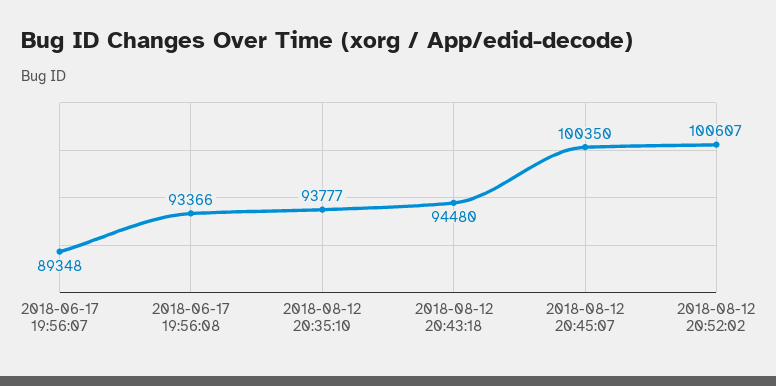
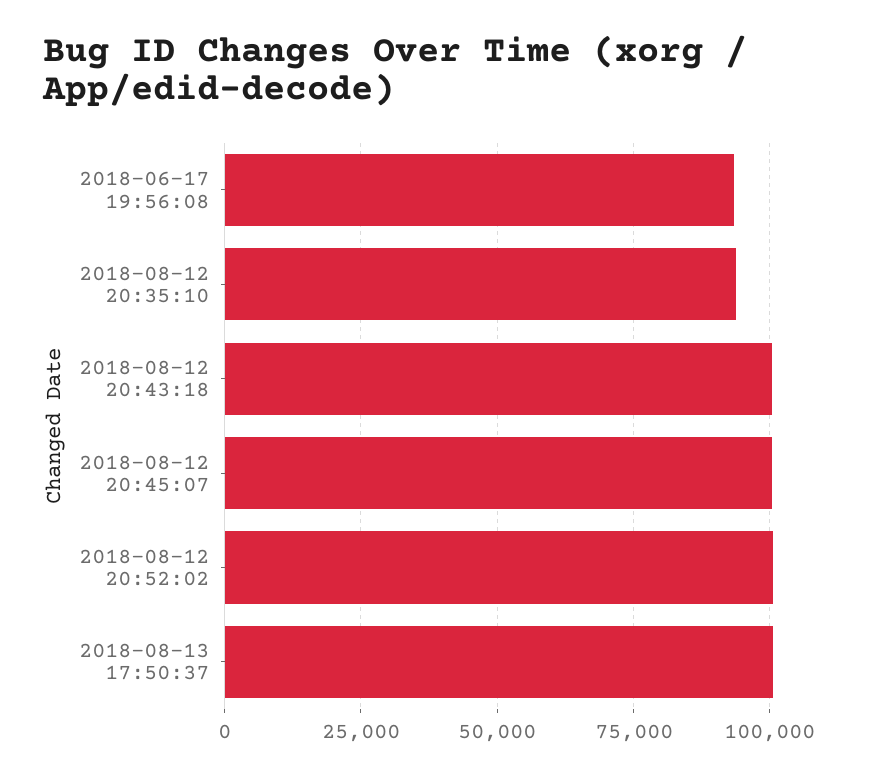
2018-06-17 19:56:07: 89348 -> none
2018-08-12 20:43:18: 94480 -> 100000
2018-08-13 17:50:37: none -> 100000

